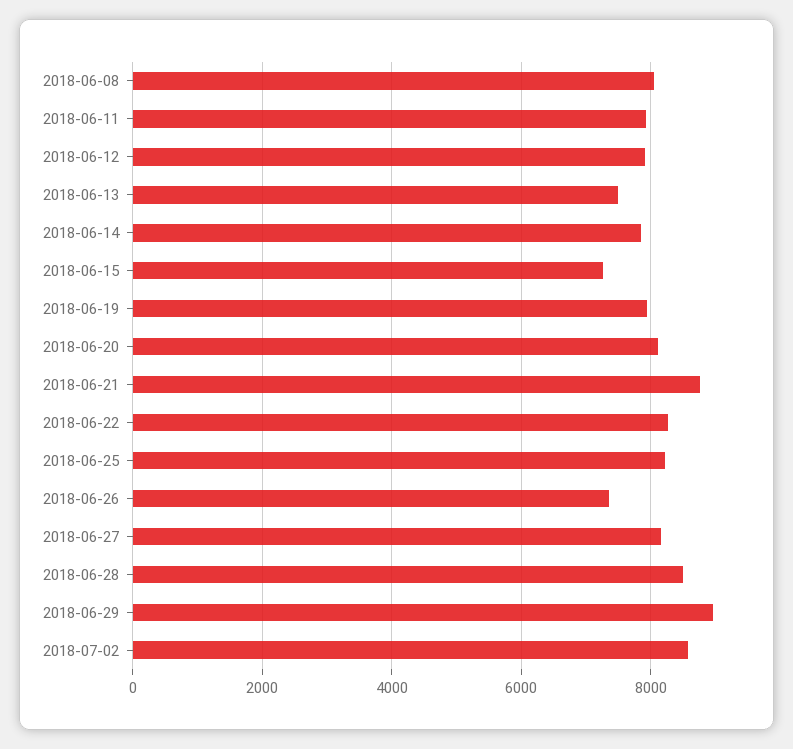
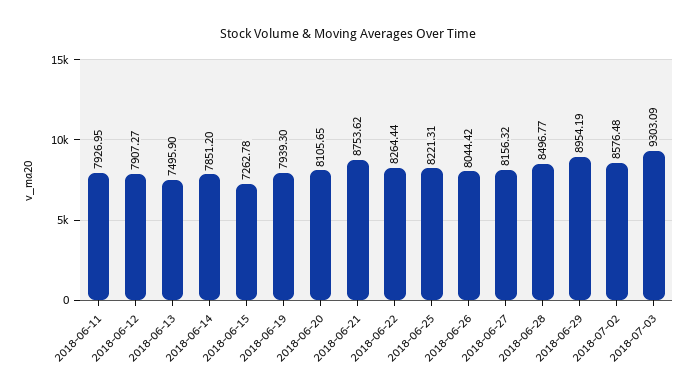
2018-06-08: 8000 -> none
2018-06-26: 7400 -> 8044.42
2018-07-03: none -> 9303.09

